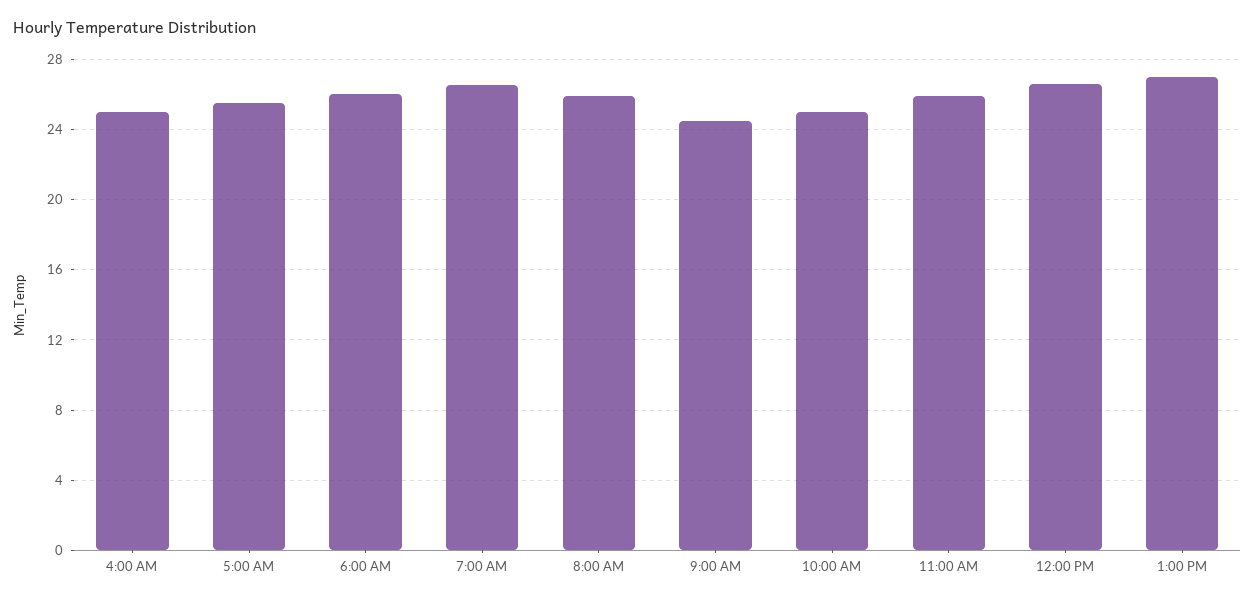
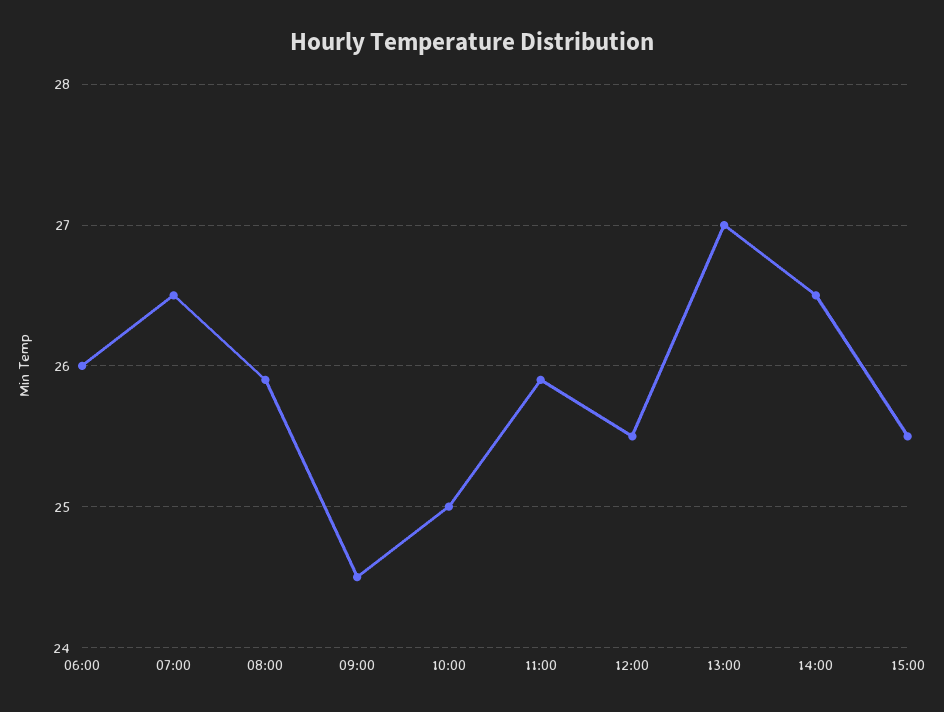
4:00 AM: 25 -> none
5:00 AM: 25.5 -> none
12:00 PM: 26.5 -> 25.5
14:00: none -> 26.5
15:00: none -> 25.5

